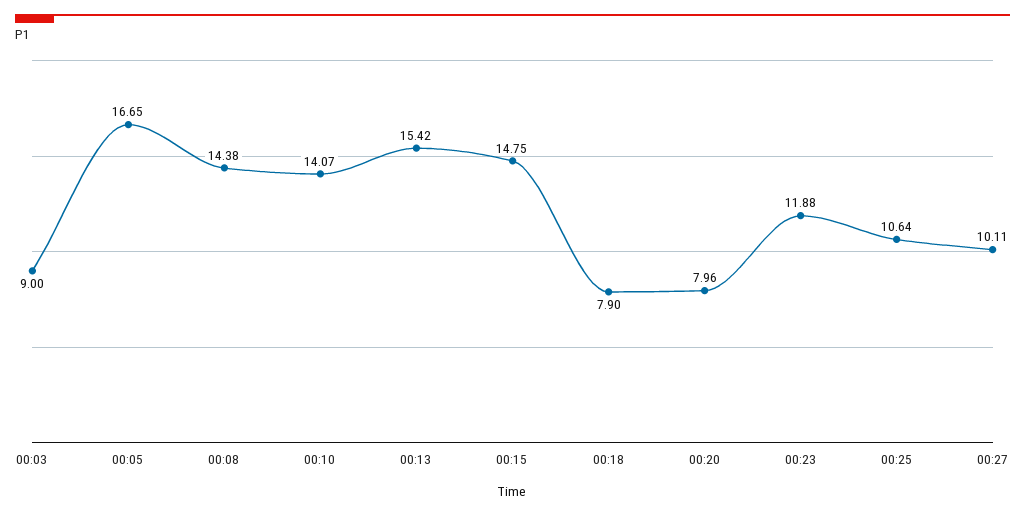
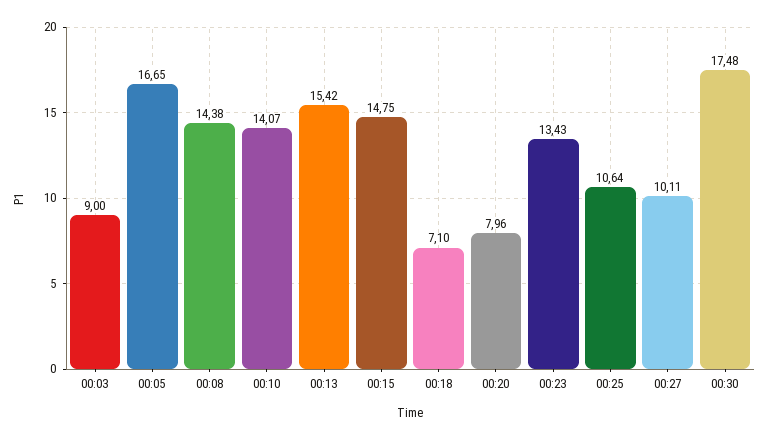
00:18: 7.9 -> 7.1
00:23: 11.88 -> 13.43
00:30: none -> 17.48

